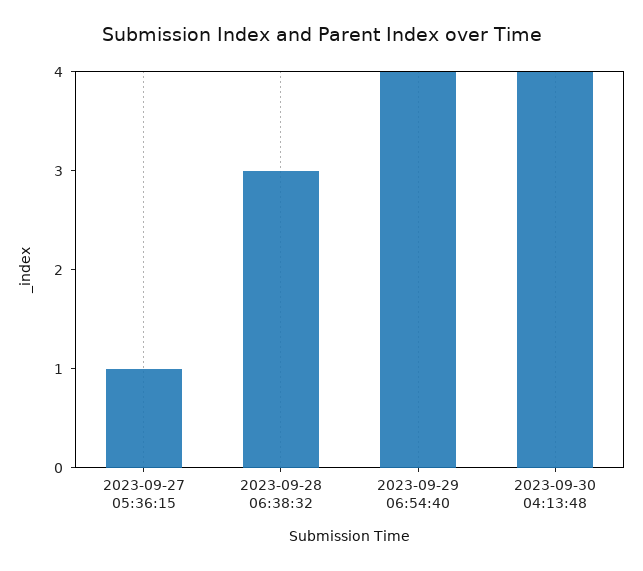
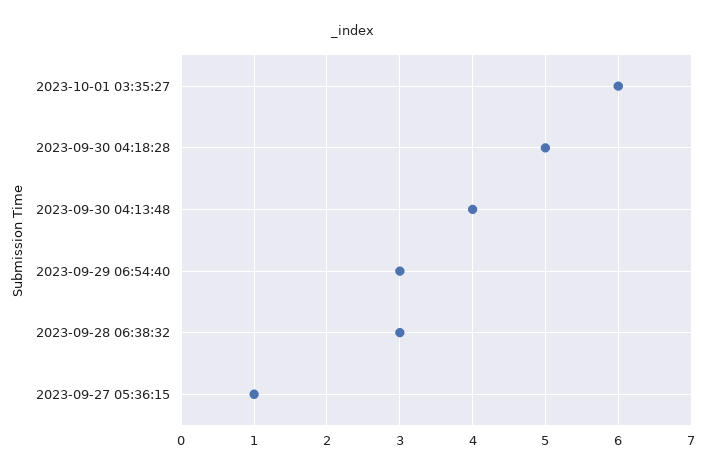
2023-09-29 06:54:40: 4 -> 3
2023-10-01 03:35:27: none -> 6
2023-09-30 04:18:28: none -> 5

